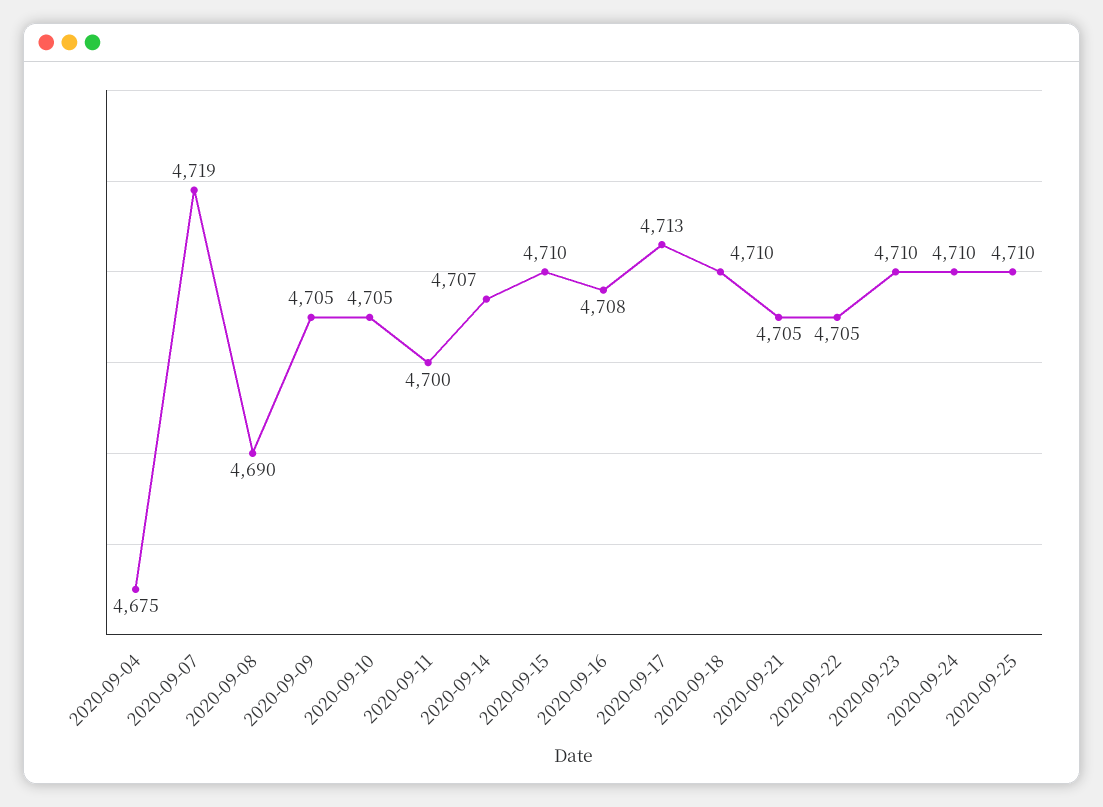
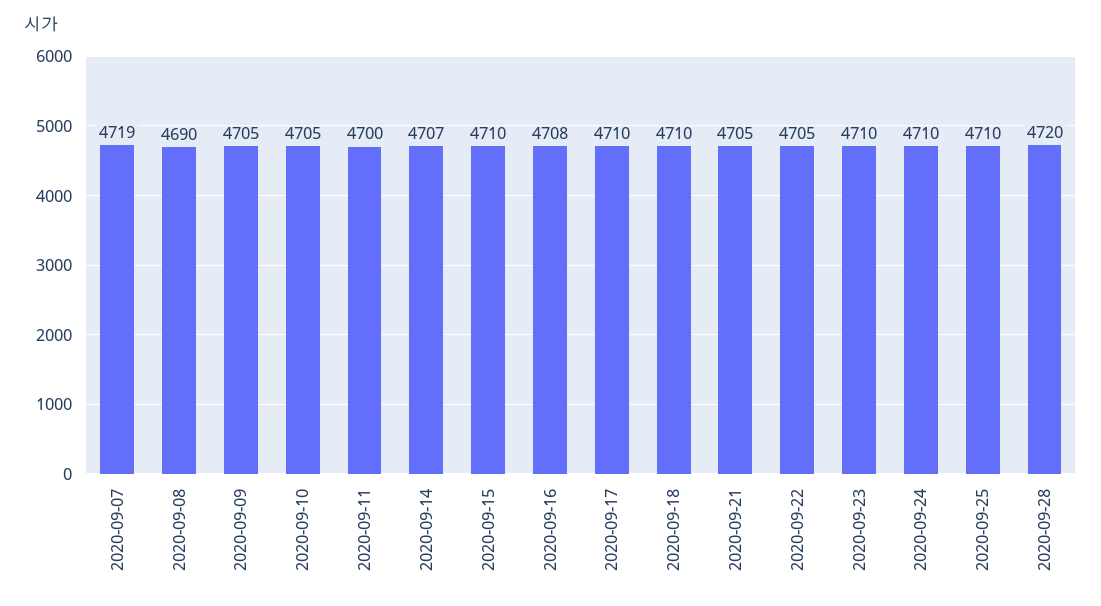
2020-09-04: 4675 -> none
2020-09-17: 4713 -> 4710
2020-09-28: none -> 4720

